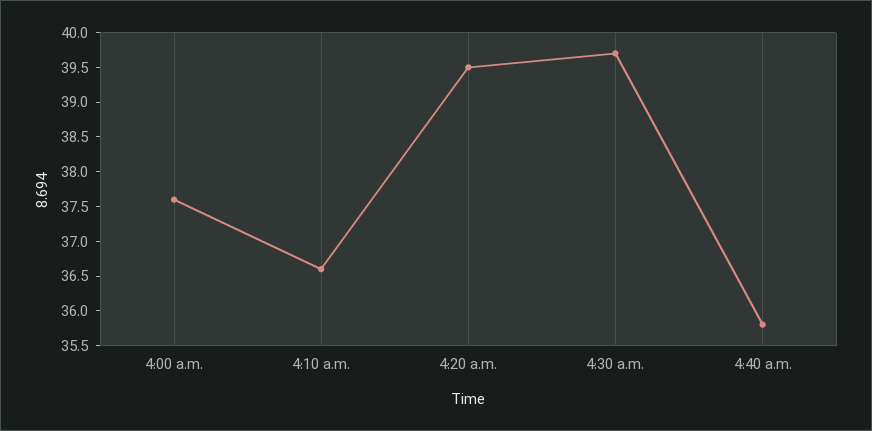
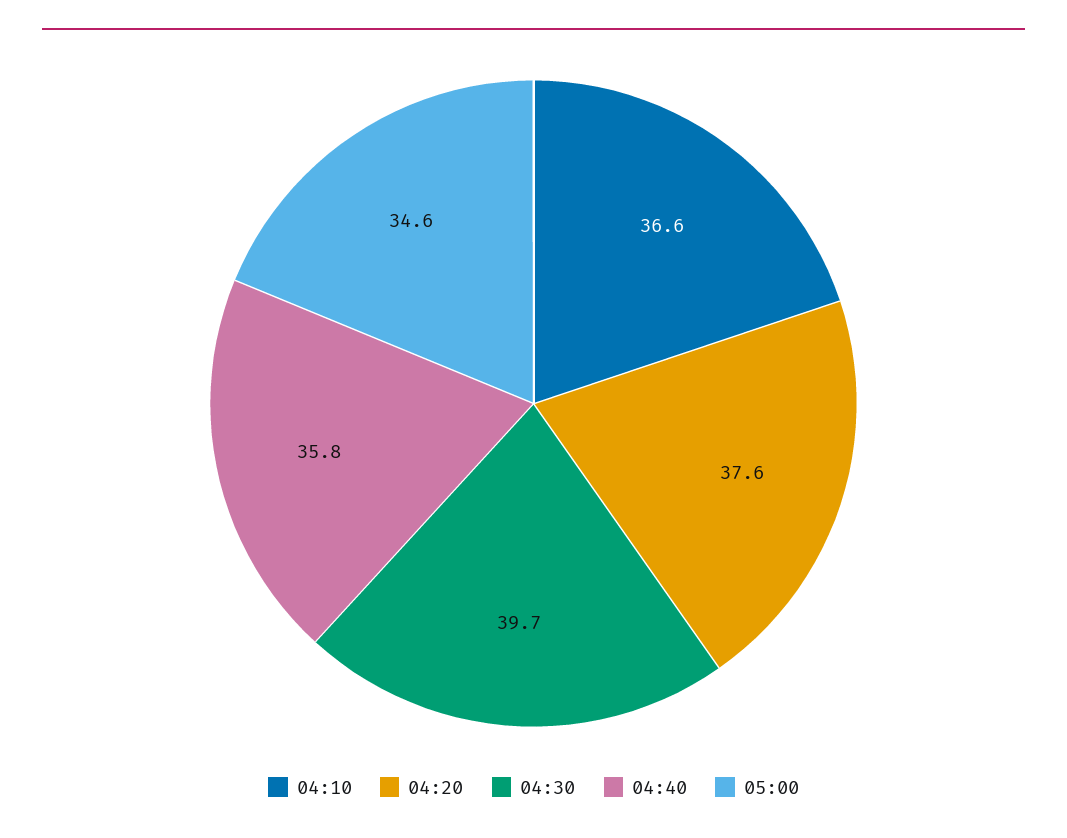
4:00 a.m.: 37.5 -> none
4:20 a.m.: 39.5 -> 37.6
05:00: none -> 34.6

